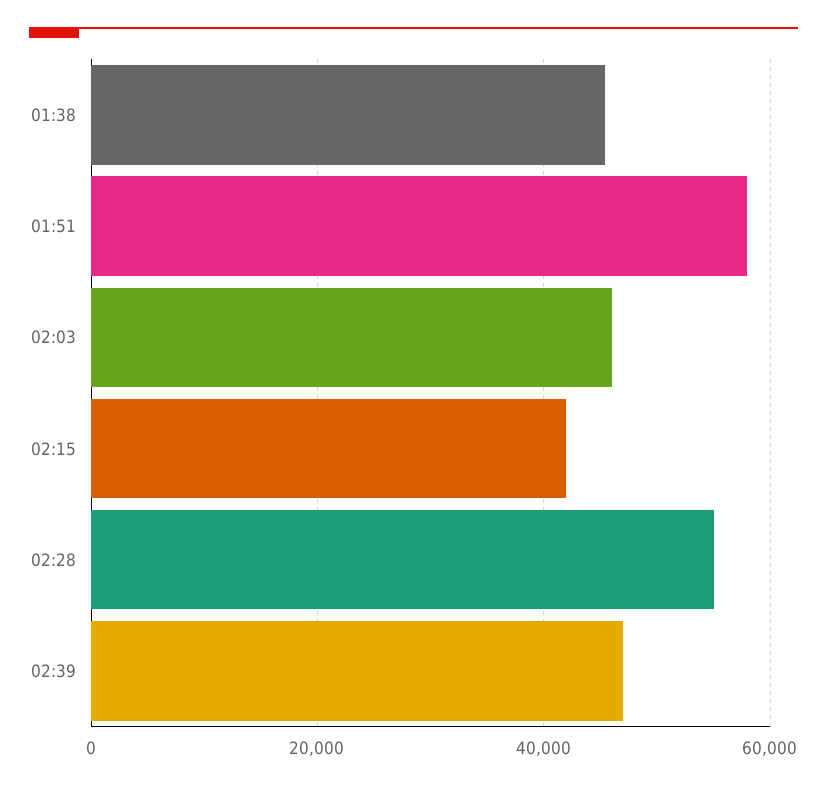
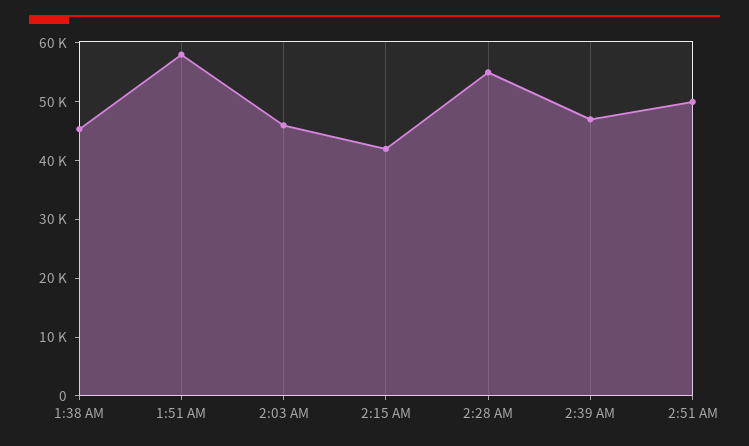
2:51 AM: none -> 50000

